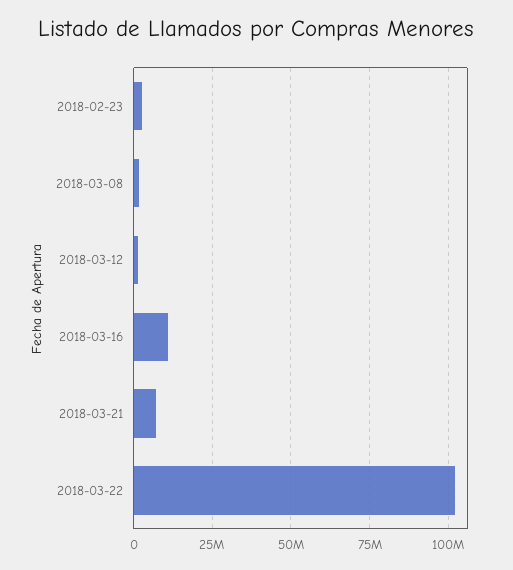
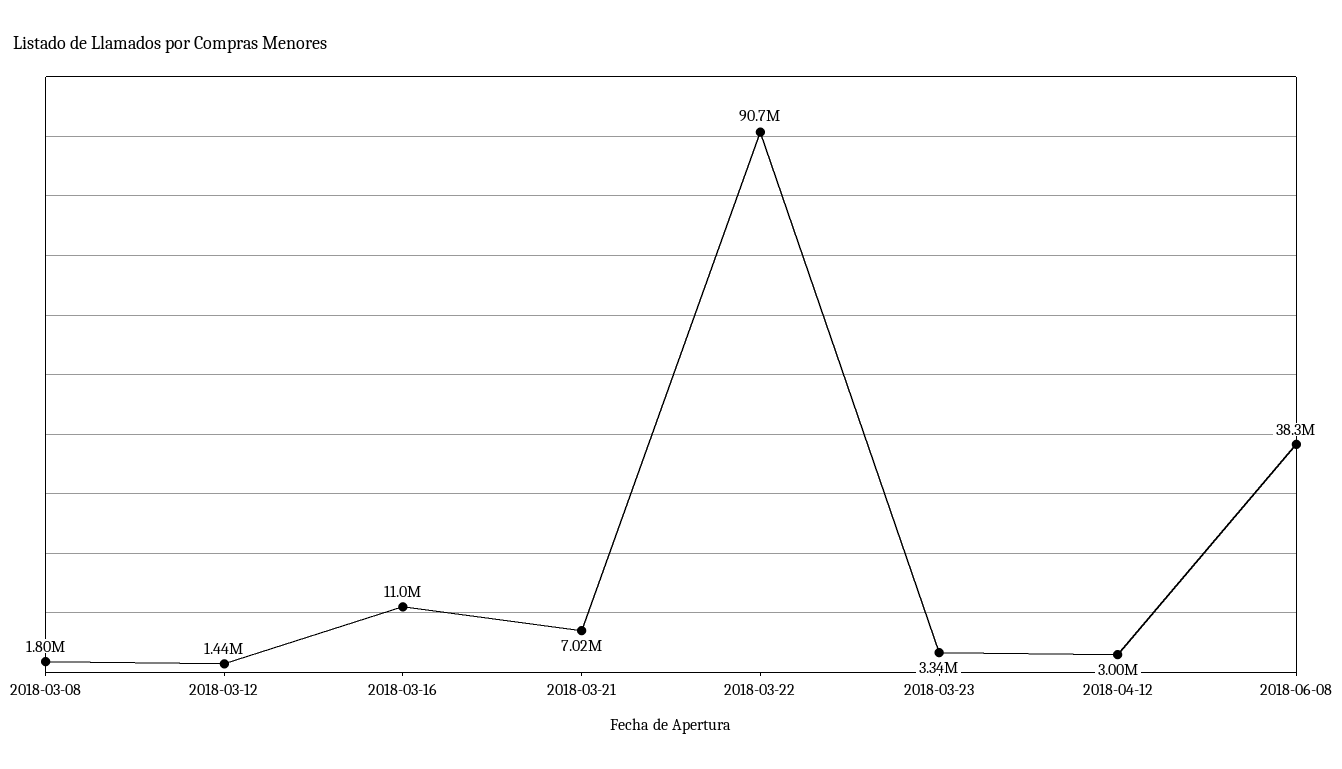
2018-02-23: 2500000 -> none
2018-03-22: 102500000 -> 90700000
2018-03-23: none -> 3340000
2018-04-12: none -> 3000000
2018-06-08: none -> 38300000

